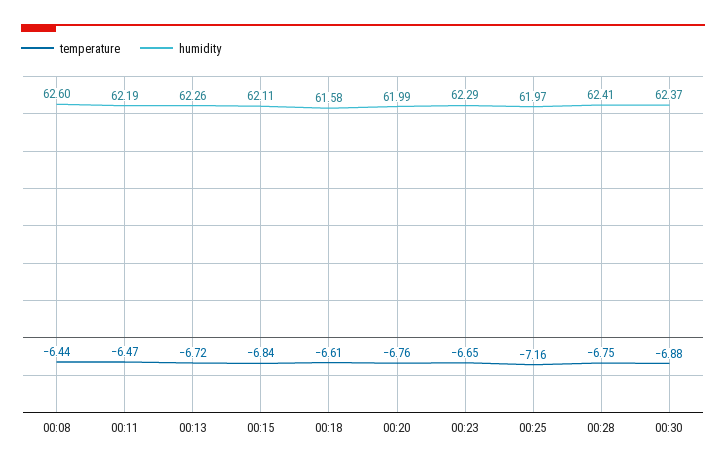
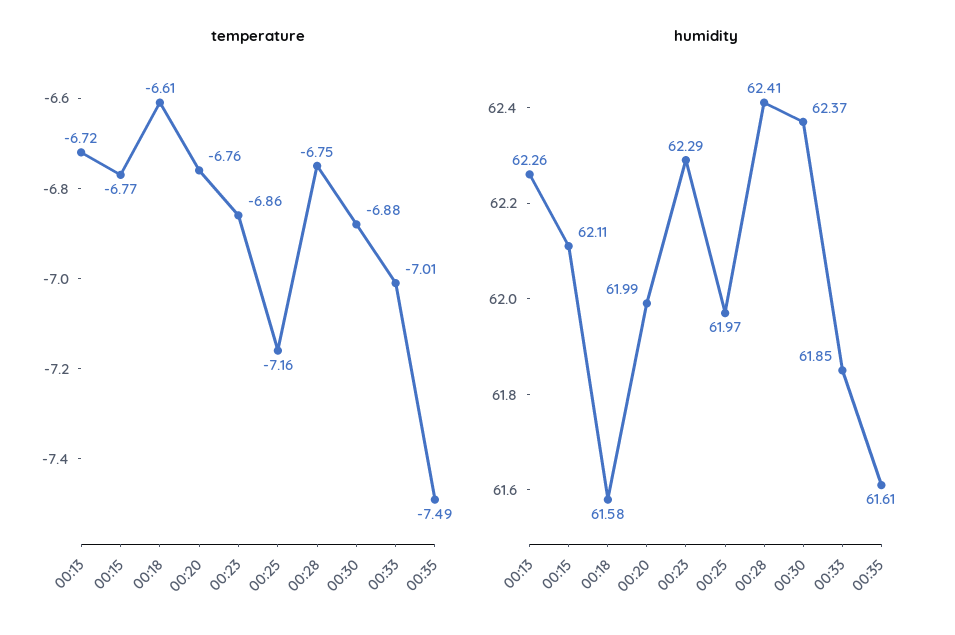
temperature, 00:08: -6.44 -> none
humidity, 00:08: 62.6 -> none
temperature, 00:11: -6.47 -> none
humidity, 00:11: 62.19 -> none
temperature, 00:15: -6.84 -> -6.77
temperature, 00:23: -6.65 -> -6.86
temperature, 00:33: none -> -7.01
temperature, 00:35: none -> -7.49
humidity, 00:33: none -> 61.85
humidity, 00:35: none -> 61.61

